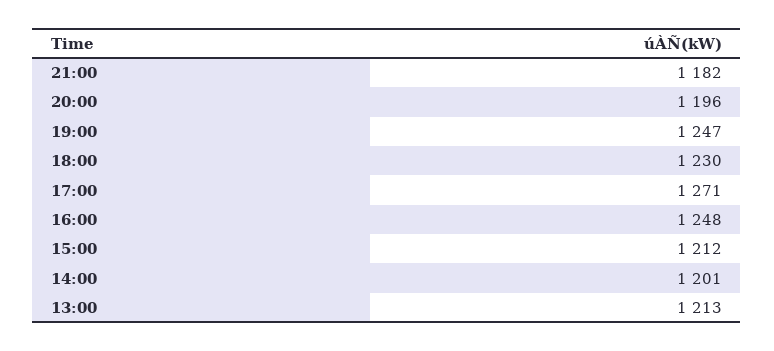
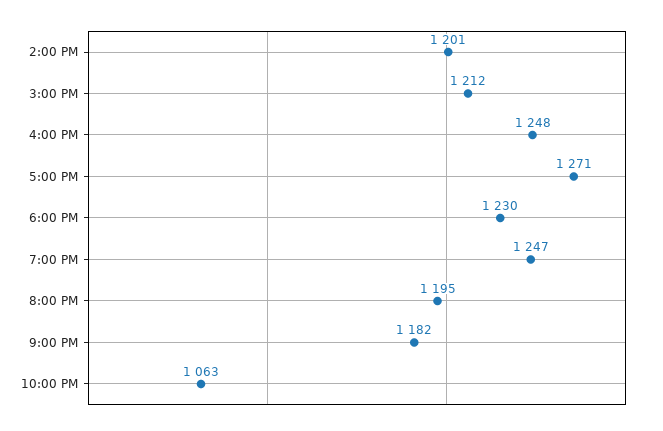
20:00: 1196 -> 1195
13:00: 1213 -> none
10:00 PM: none -> 1063

